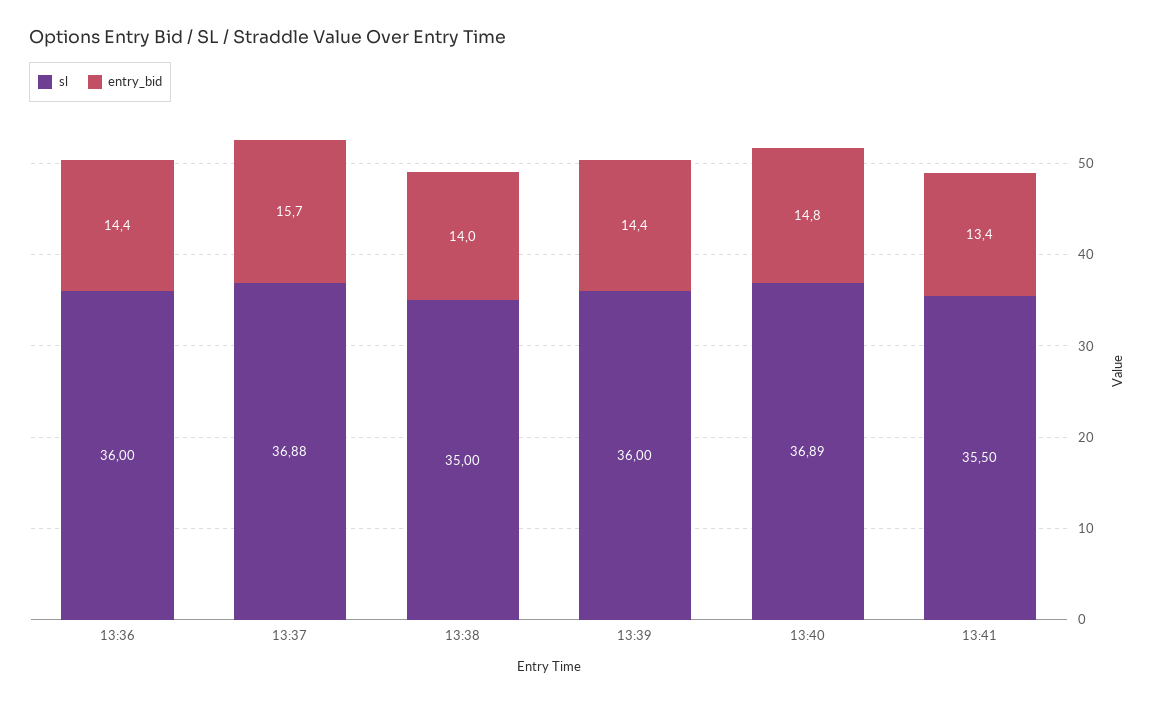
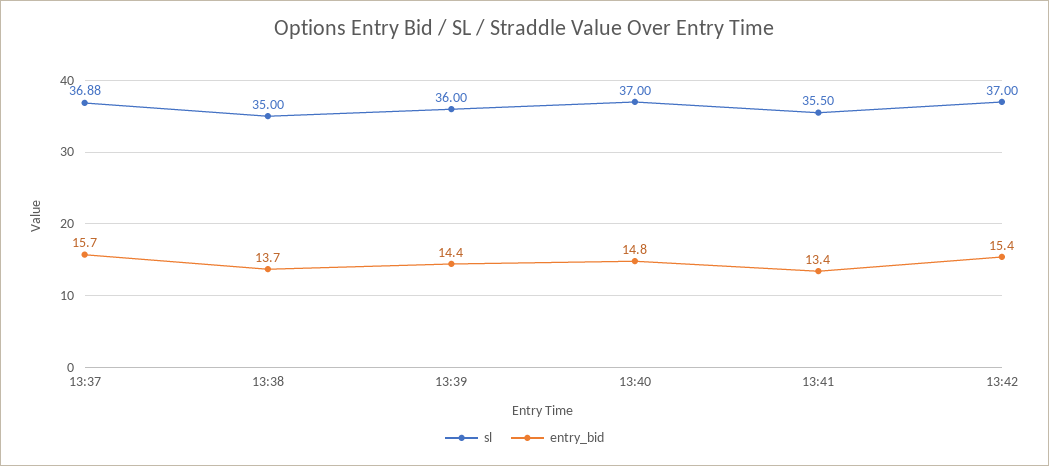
sl, 13:36: 36 -> none
entry_bid, 13:36: 14.4 -> none
entry_bid, 13:38: 14 -> 13.7
sl, 13:40: 36.89 -> 37
sl, 13:42: none -> 37
entry_bid, 13:42: none -> 15.4

